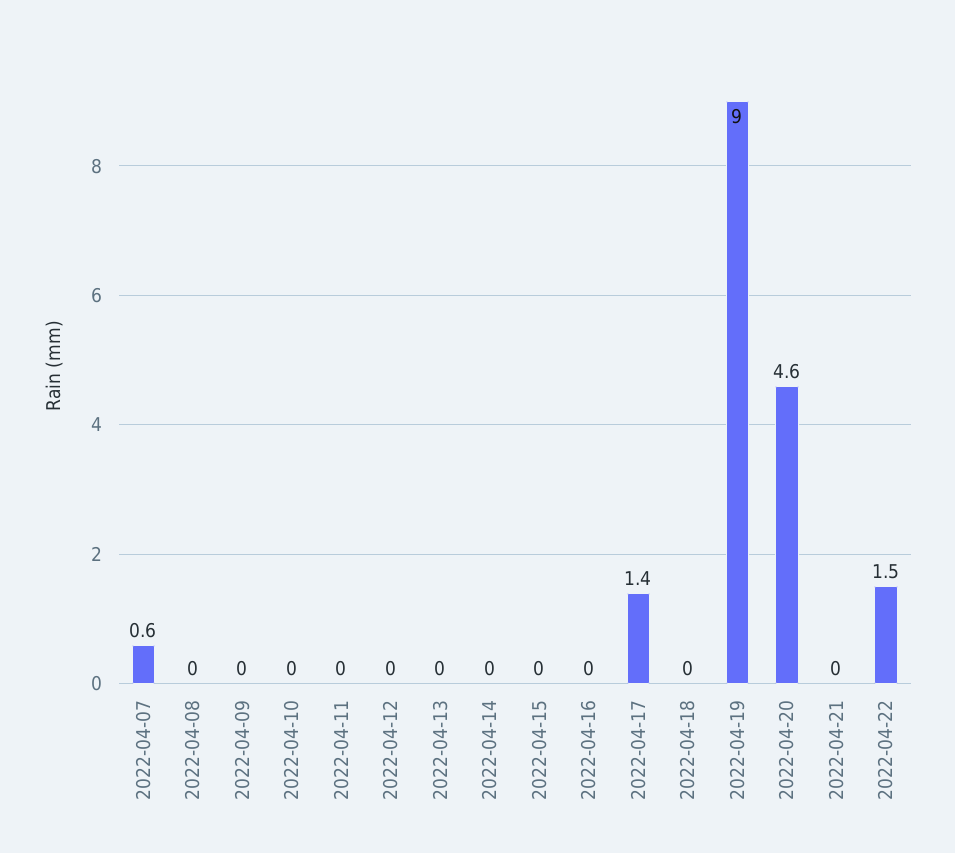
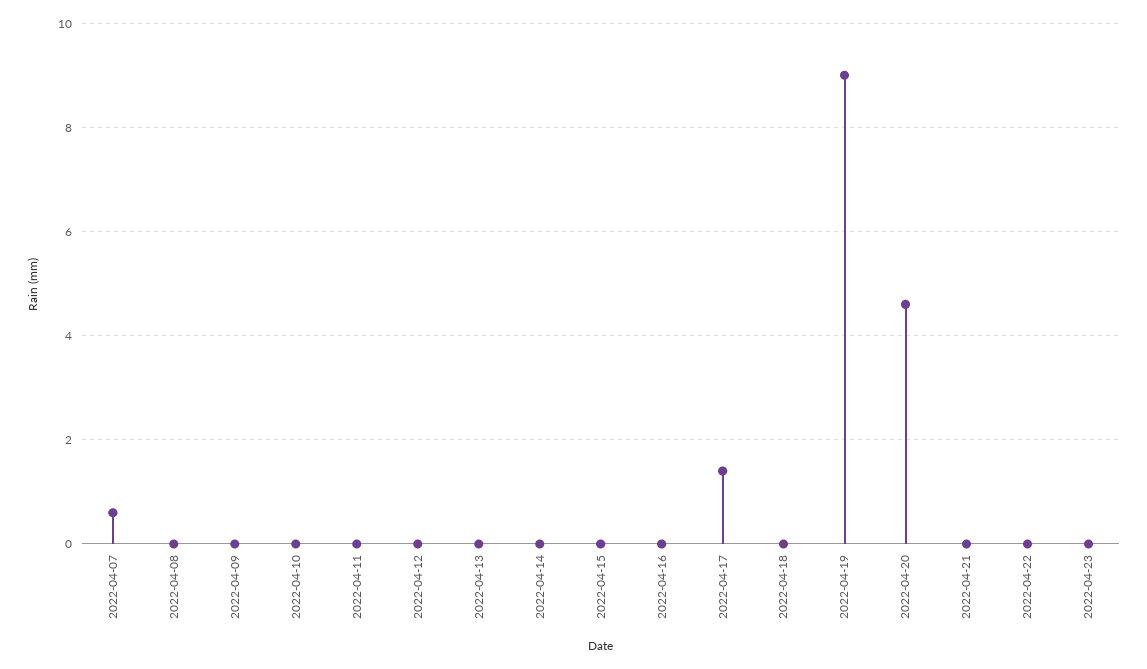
2022-04-22: 1.5 -> 0
2022-04-23: none -> 0

